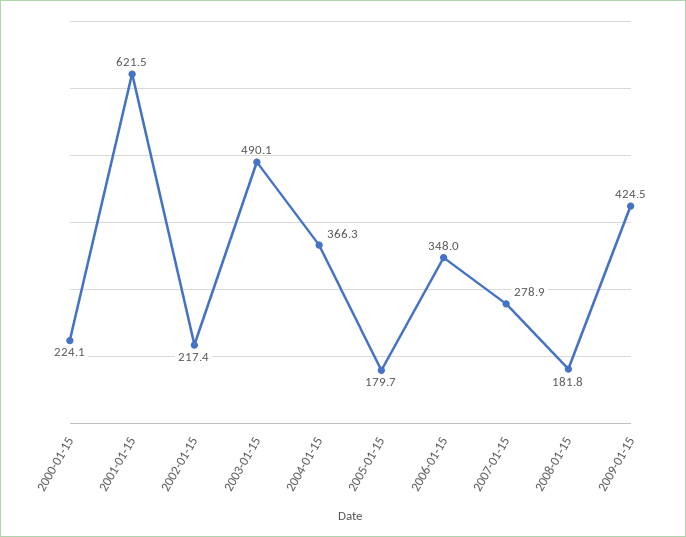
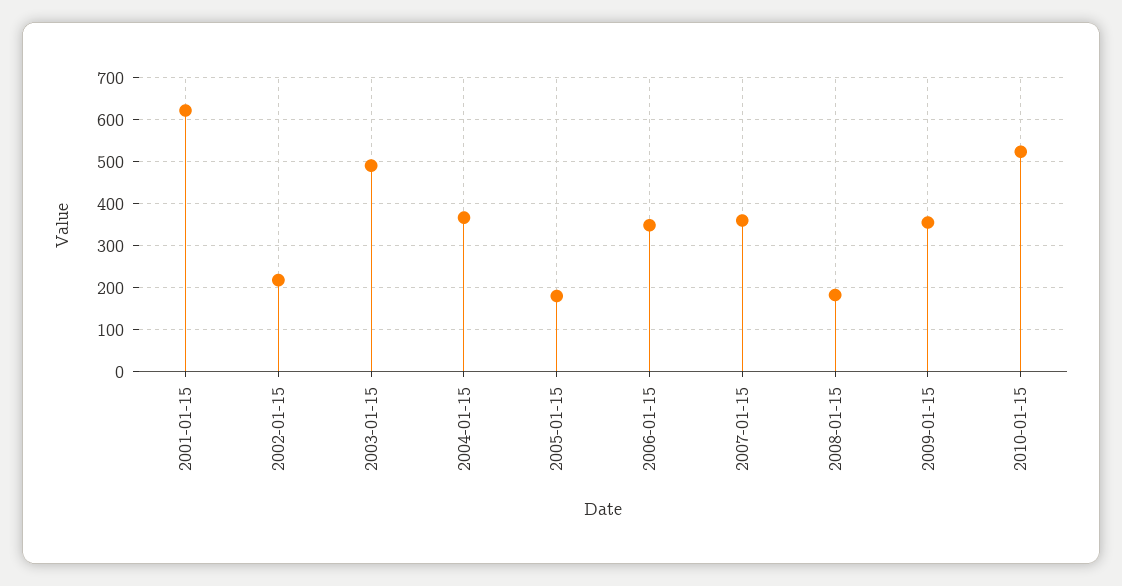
2000-01-15: 224.1 -> none
2007-01-15: 278.9 -> 360
2009-01-15: 424.5 -> 360
2010-01-15: none -> 520

